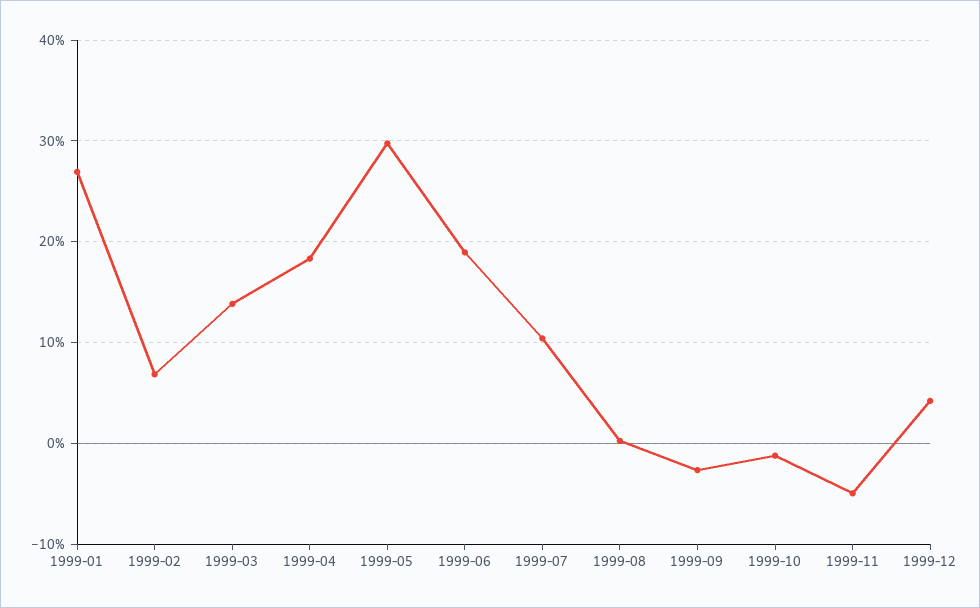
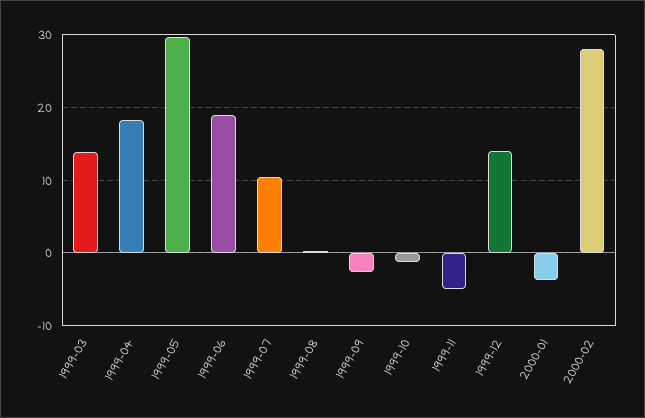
1999-01: 27 -> none
1999-02: 7 -> none
1999-12: 4 -> 14
2000-01: none -> -4
2000-02: none -> 28

